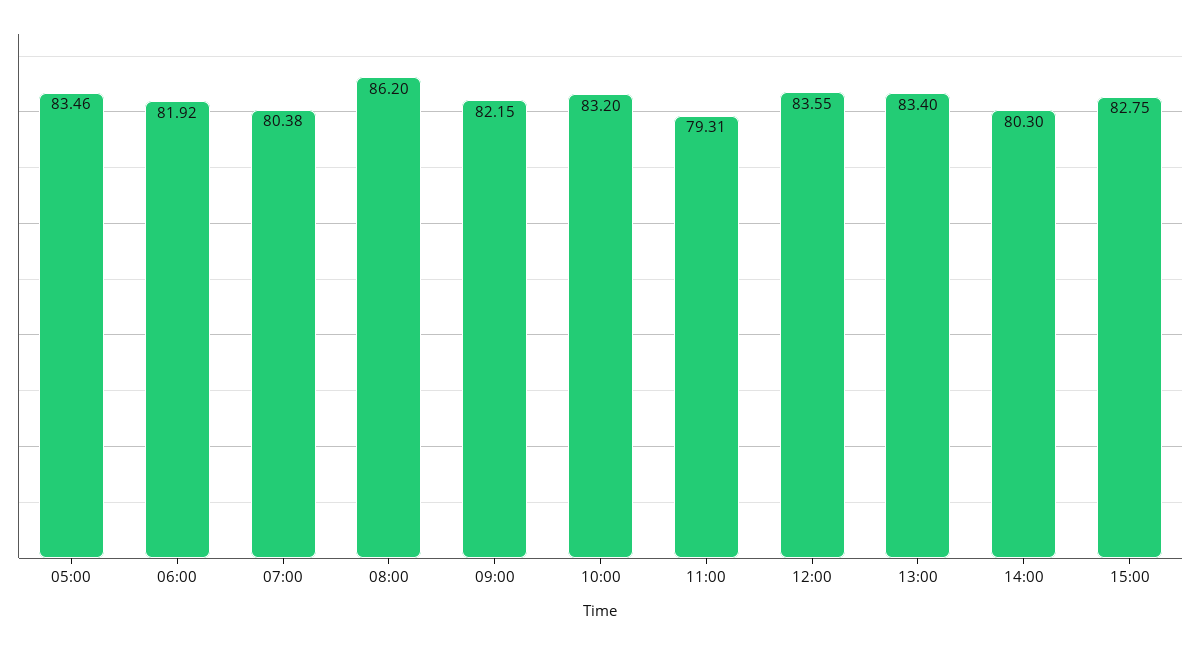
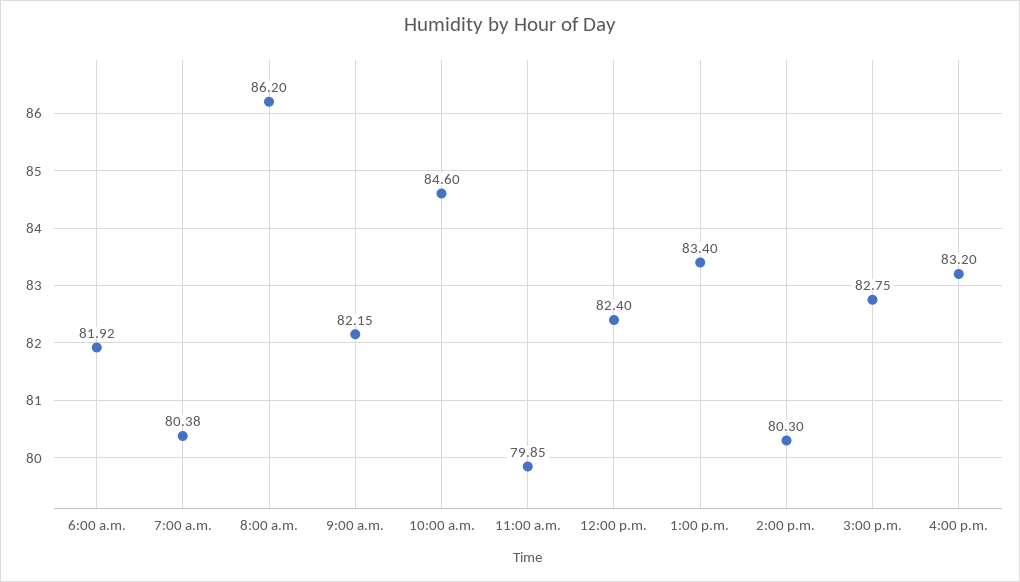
05:00: 83.46 -> none
10:00: 83.2 -> 84.6
11:00: 79.31 -> 79.85
12:00: 83.55 -> 82.4
4:00 p.m.: none -> 83.2

